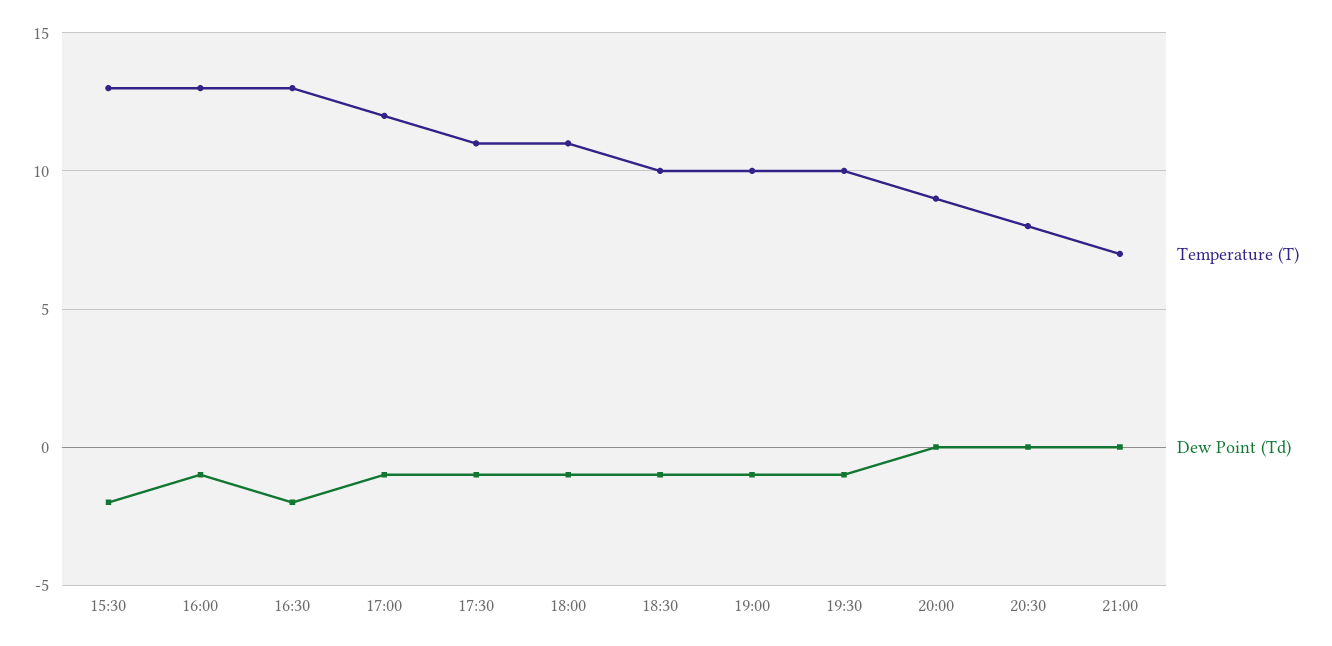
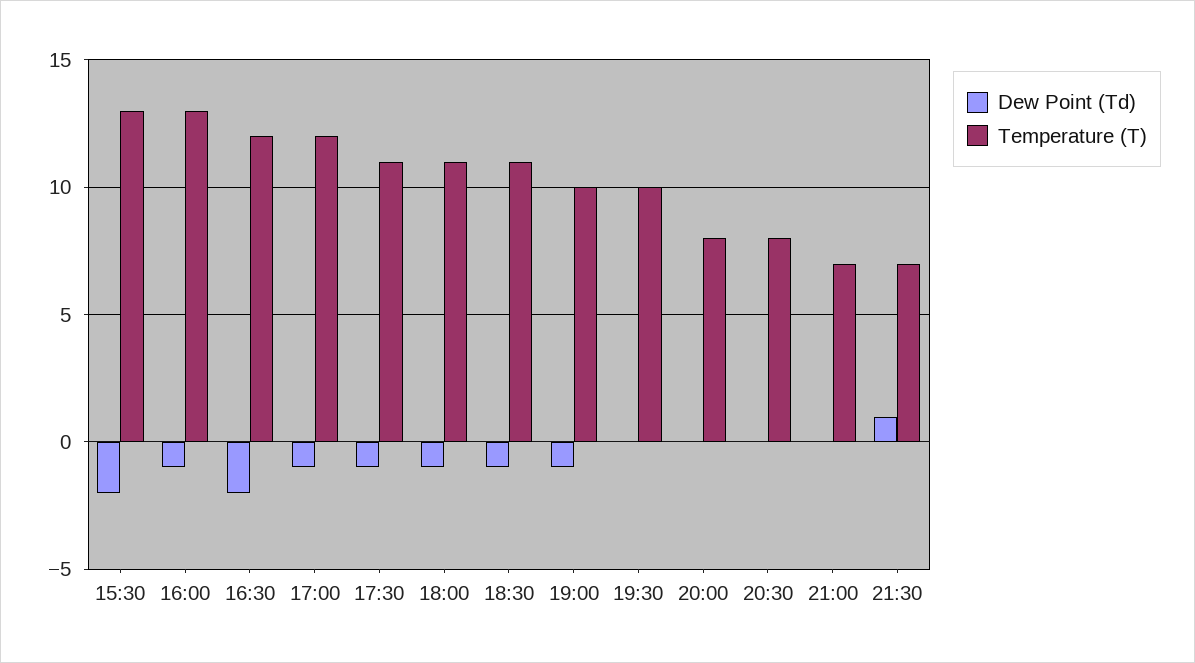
Temperature (T), 16:30: 13 -> 12
Temperature (T), 18:30: 10 -> 11
Dew Point (Td), 19:30: -1 -> 0
Temperature (T), 20:00: 9 -> 8
Dew Point (Td), 21:30: none -> 1
Temperature (T), 21:30: none -> 7

